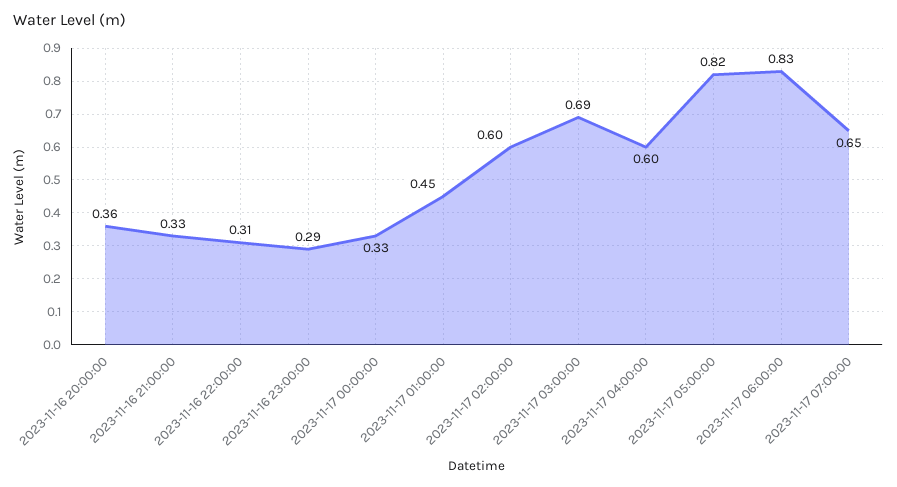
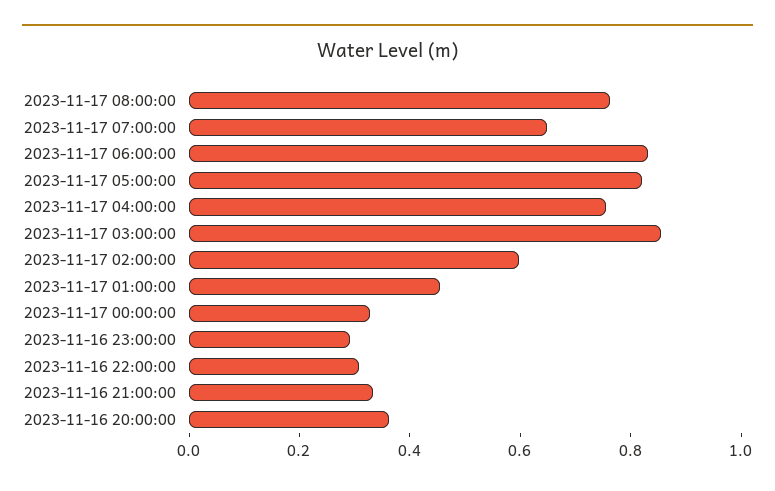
2023-11-17 03:00:00: 0.69 -> 0.85
2023-11-17 04:00:00: 0.6 -> 0.75
2023-11-17 08:00:00: none -> 0.75

